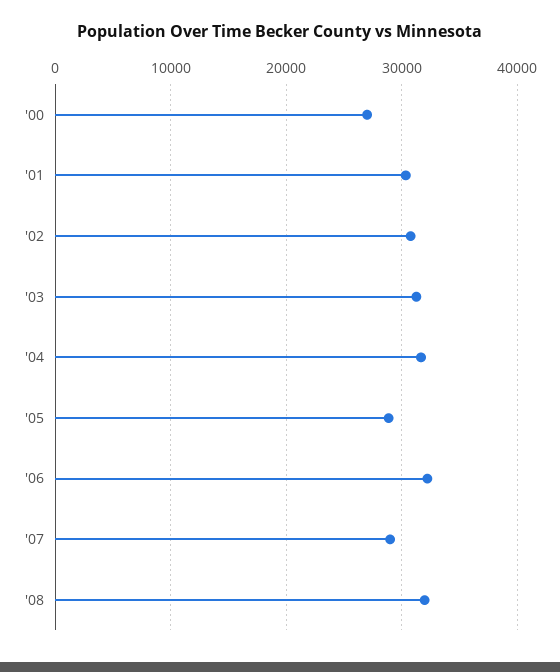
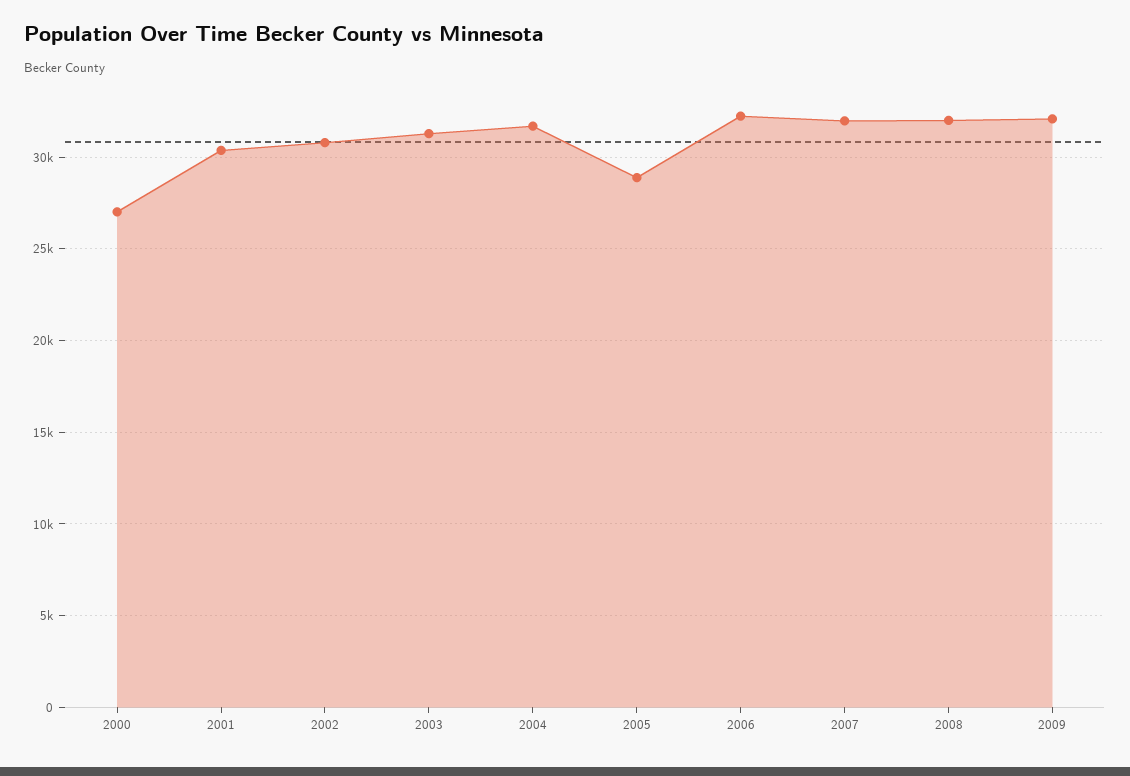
'07: 29000 -> 32000
2009: none -> 32000

